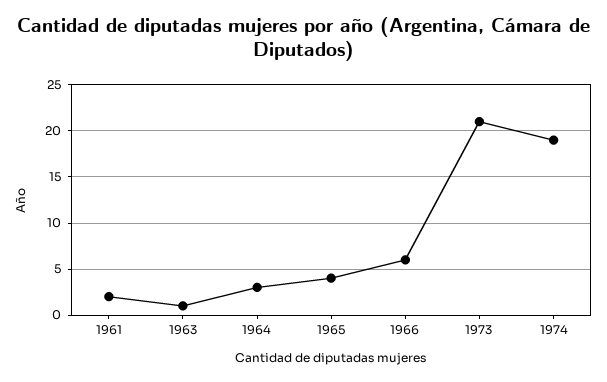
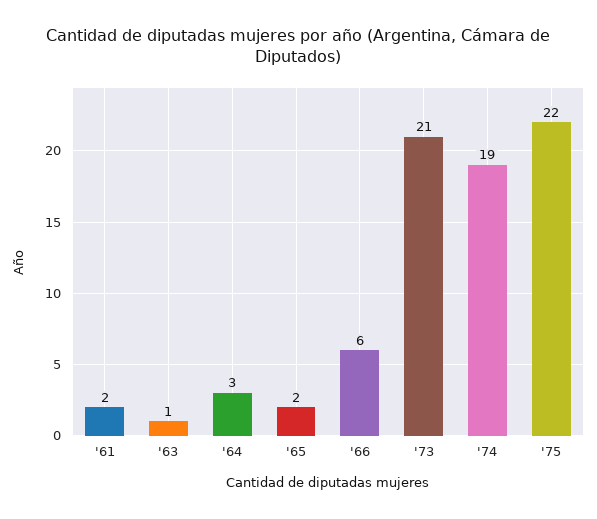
1965: 4 -> 2
'75: none -> 22

